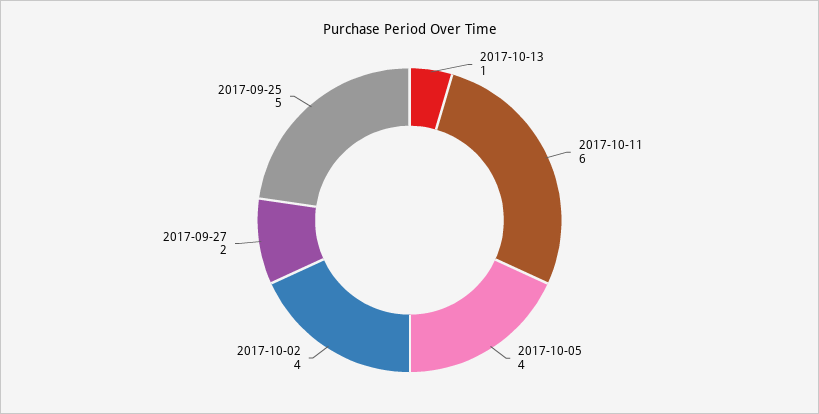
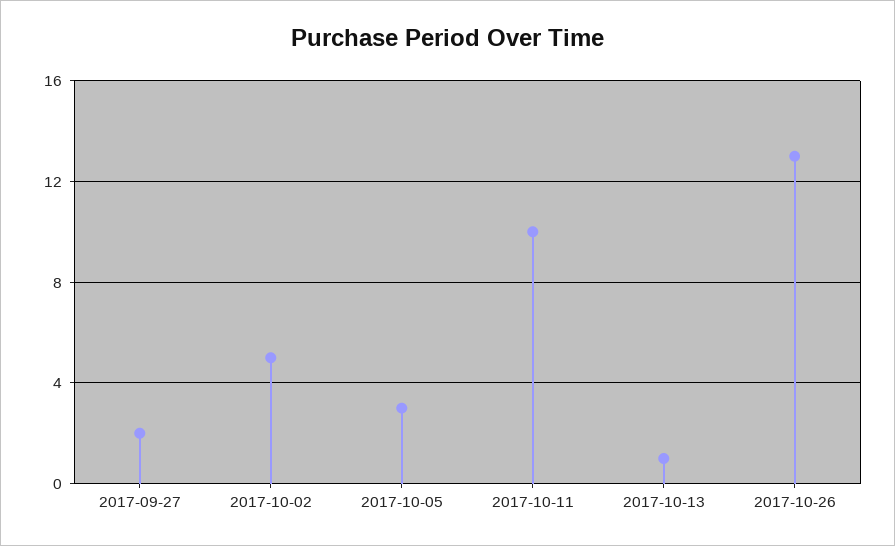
2017-10-11: 6 -> 10
2017-10-05: 4 -> 3
2017-10-02: 4 -> 5
2017-09-25: 5 -> none
2017-10-26: none -> 13

